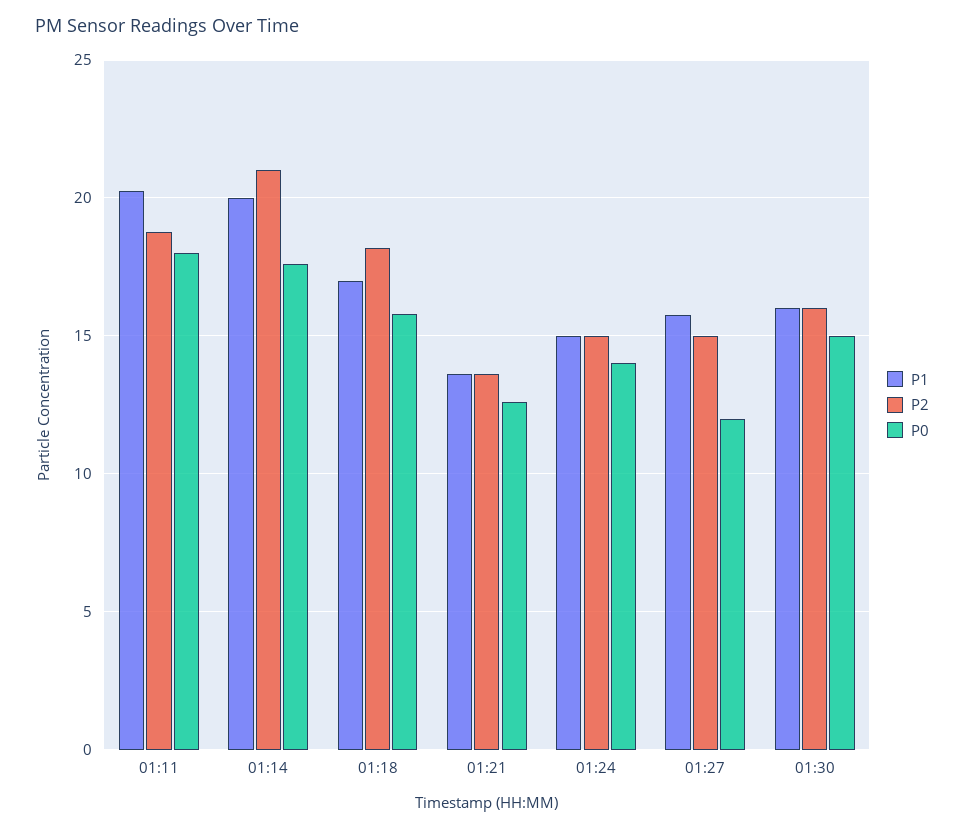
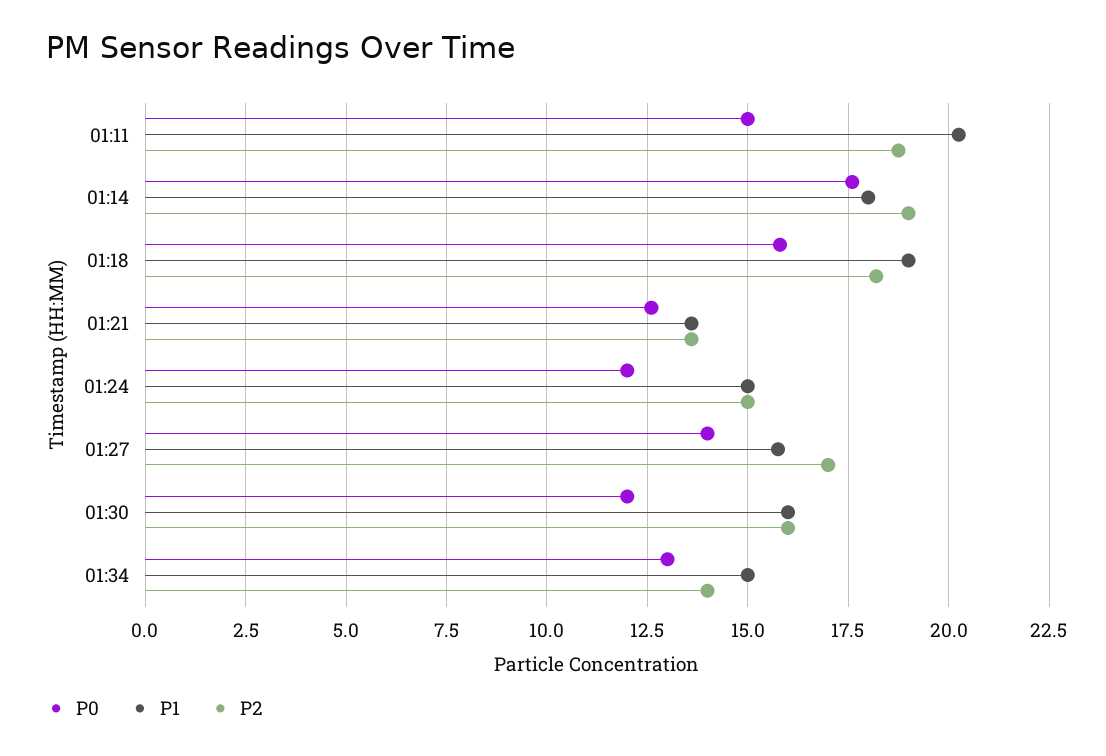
P0, 01:11: 18 -> 15
P1, 01:14: 20 -> 18
P2, 01:14: 21 -> 19
P1, 01:18: 17 -> 19
P0, 01:24: 14 -> 12
P2, 01:27: 15 -> 17
P0, 01:27: 12 -> 14
P0, 01:30: 15 -> 12
P0, 01:34: none -> 13
P1, 01:34: none -> 15
P2, 01:34: none -> 14

